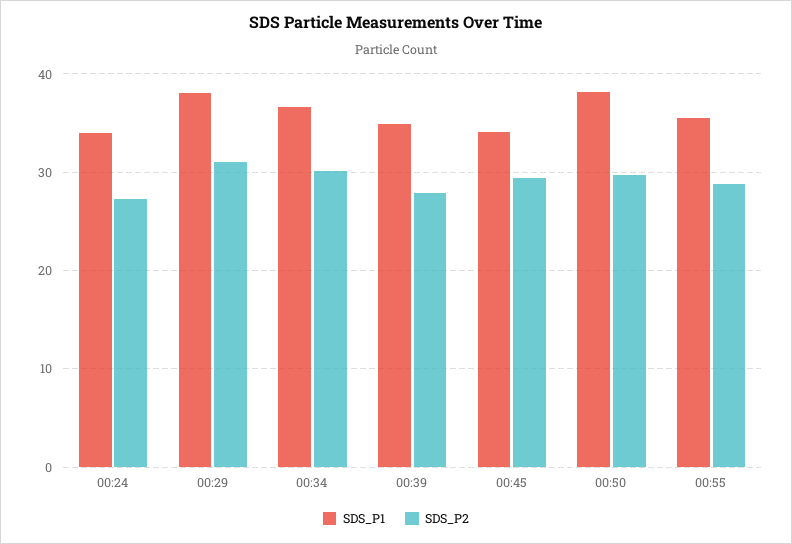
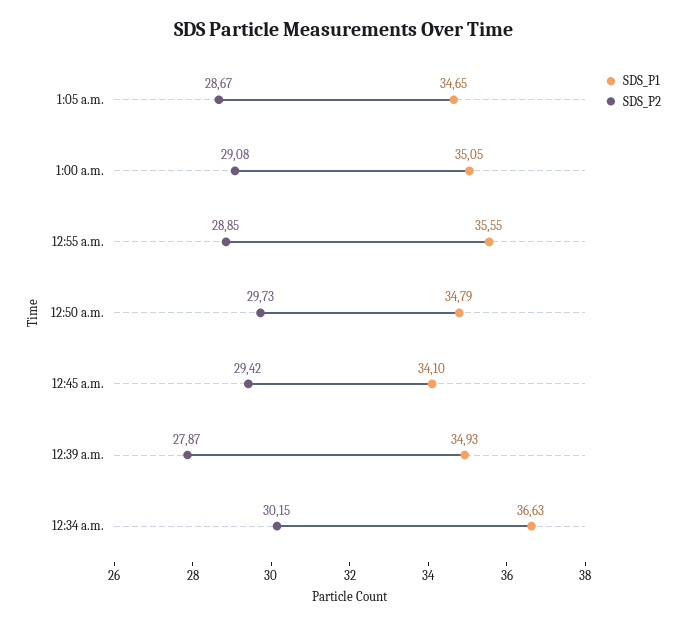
SDS_P1, 00:24: 34 -> none
SDS_P2, 00:24: 27 -> none
SDS_P1, 00:29: 38 -> none
SDS_P2, 00:29: 31 -> none
SDS_P1, 00:50: 38 -> 34.79
SDS_P1, 1:05 a.m.: none -> 34.65
SDS_P2, 1:05 a.m.: none -> 28.67
SDS_P1, 1:00 a.m.: none -> 35.05
SDS_P2, 1:00 a.m.: none -> 29.08

